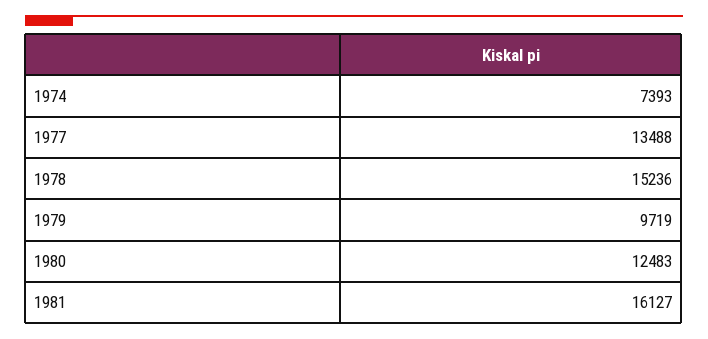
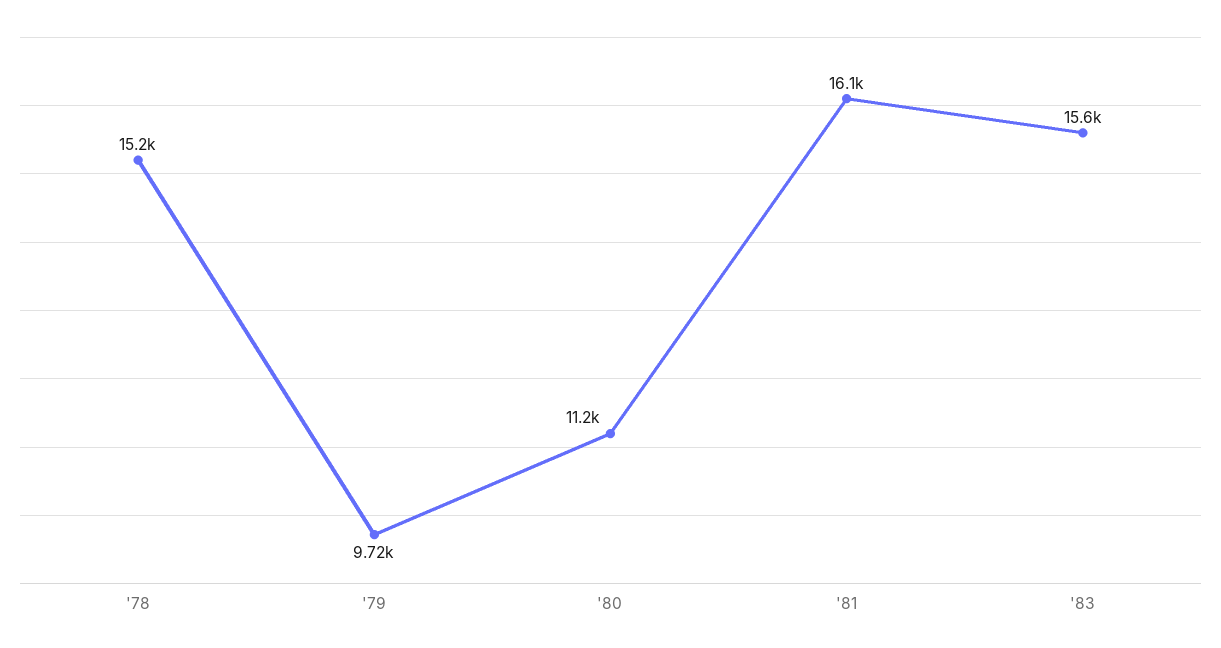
1974: 7393 -> none
1977: 13488 -> none
1980: 12483 -> 11200
'83: none -> 15600

